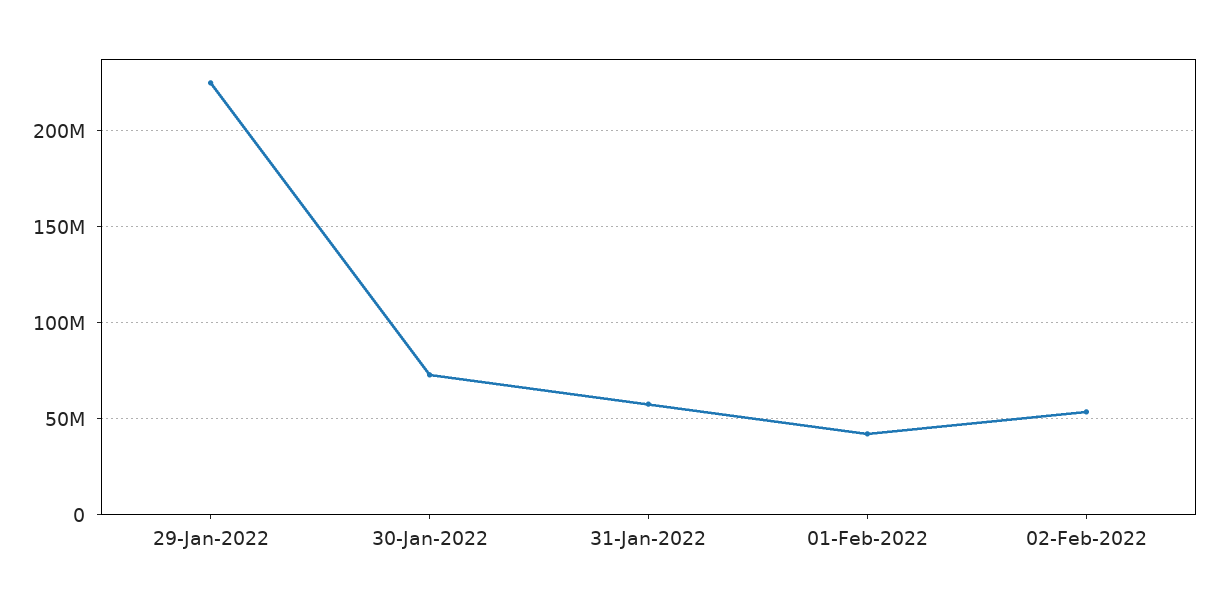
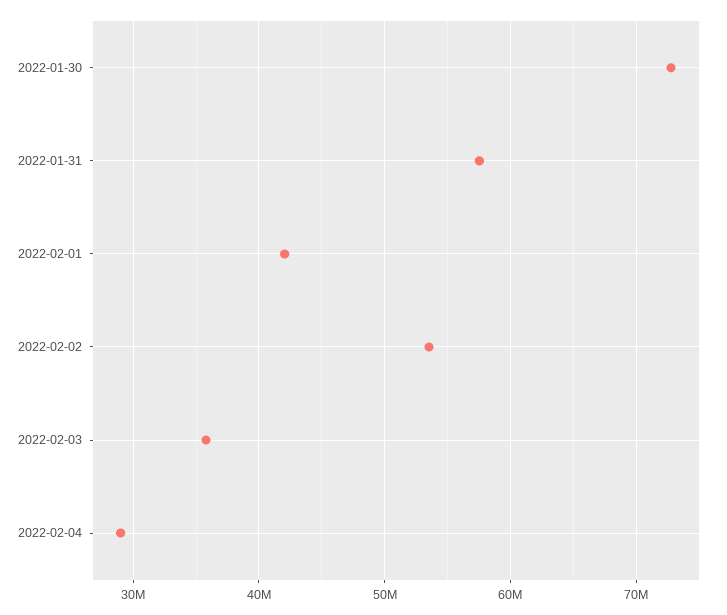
29-Jan-2022: 225000000 -> none
2022-02-03: none -> 36000000
2022-02-04: none -> 29000000

